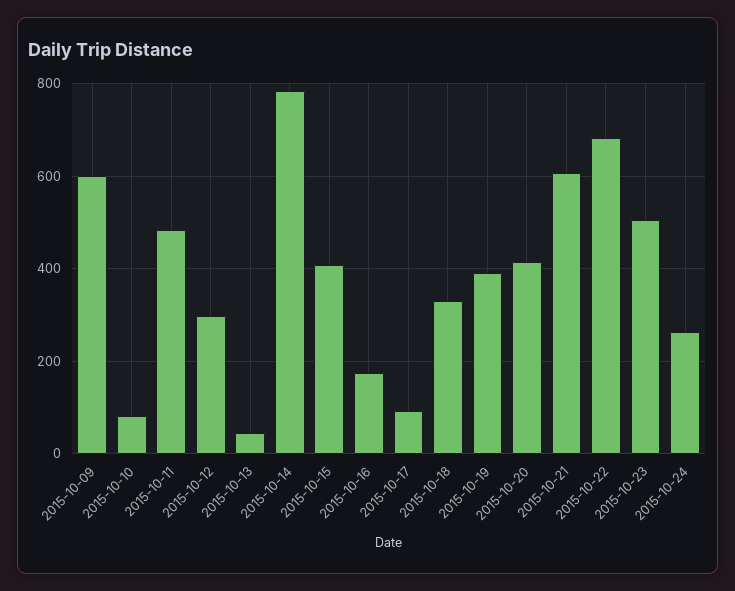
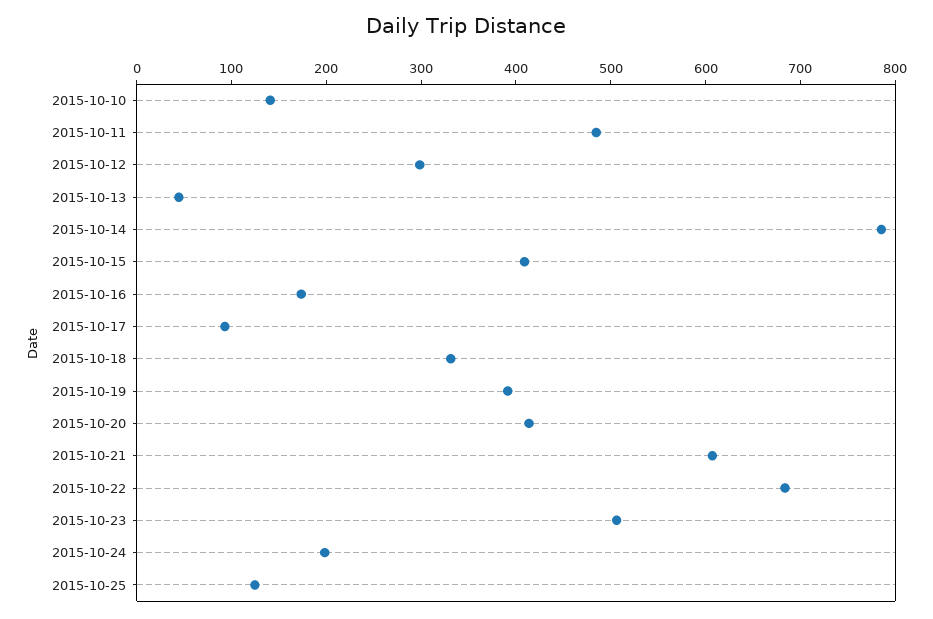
2015-10-09: 600 -> none
2015-10-10: 80 -> 140
2015-10-24: 260 -> 200
2015-10-25: none -> 120

